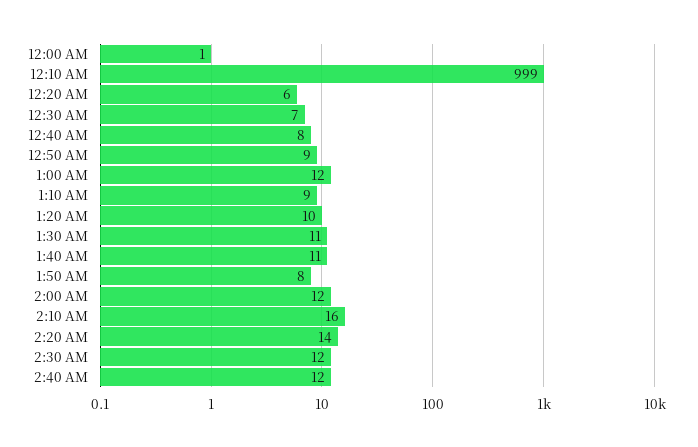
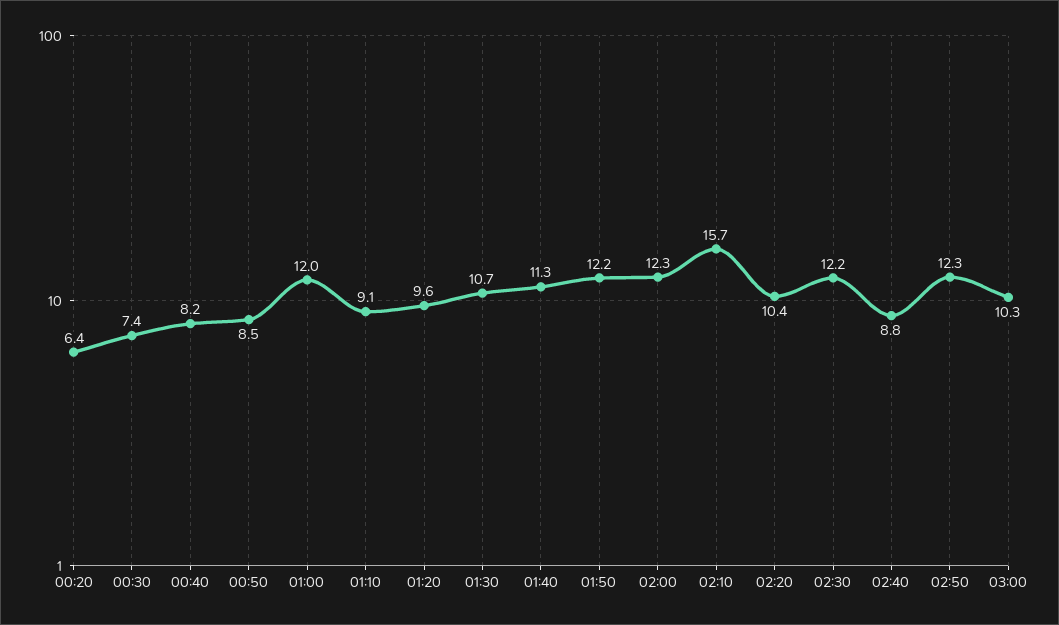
12:00 AM: 1 -> none
12:10 AM: 999 -> none
1:50 AM: 8 -> 12.2
2:20 AM: 14 -> 10.4
2:40 AM: 12 -> 8.8
02:50: none -> 12.3
03:00: none -> 10.3

